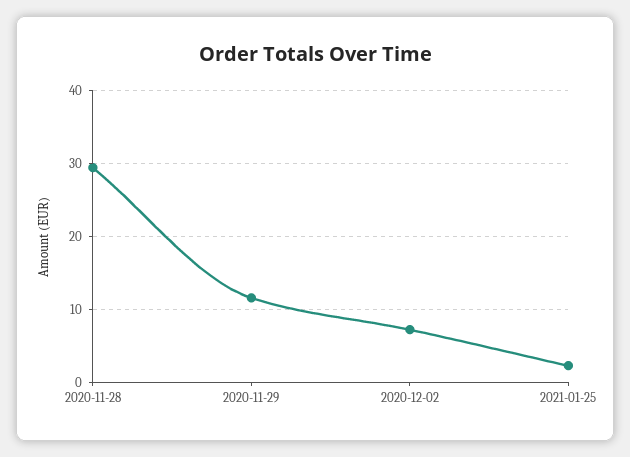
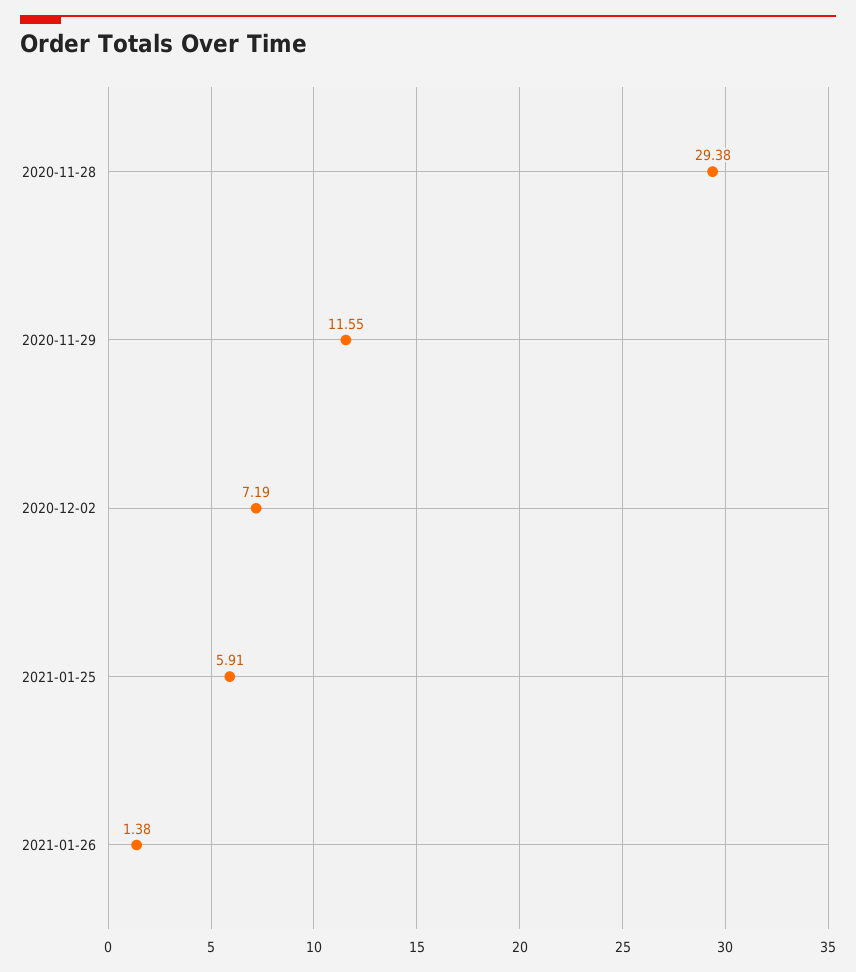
2021-01-25: 2 -> 5.91
2021-01-26: none -> 1.38

